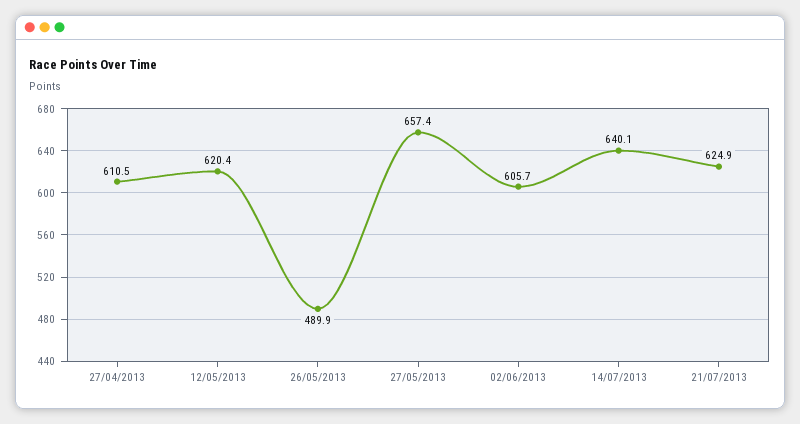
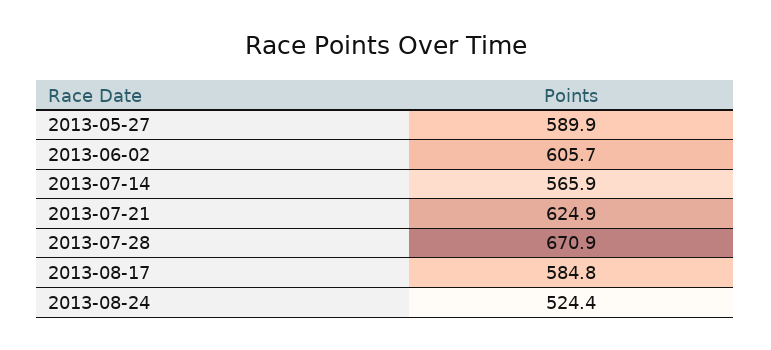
27/04/2013: 610.5 -> none
12/05/2013: 620.4 -> none
26/05/2013: 489.9 -> none
27/05/2013: 657.4 -> 589.9
14/07/2013: 640.1 -> 565.9
2013-07-28: none -> 670.9
2013-08-17: none -> 584.8
2013-08-24: none -> 524.4

